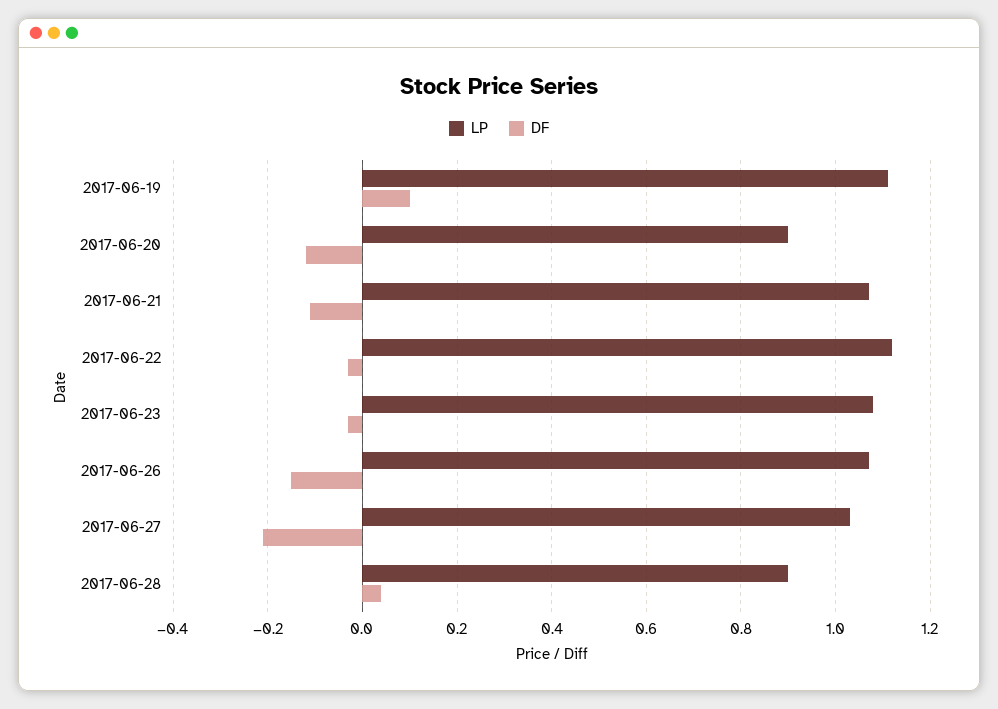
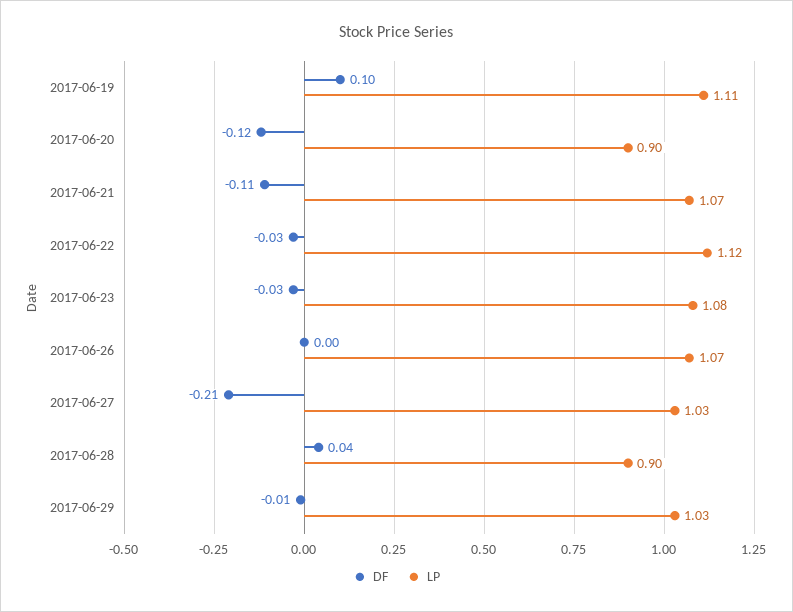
DF, 2017-06-26: -0.15 -> 0
DF, 2017-06-29: none -> -0.01
LP, 2017-06-29: none -> 1.03

